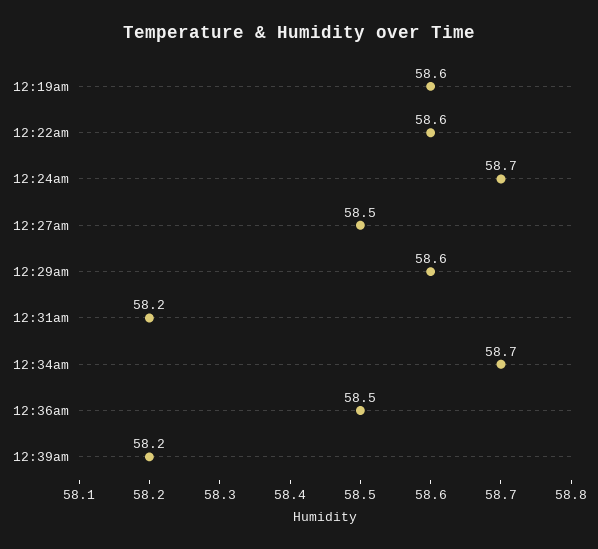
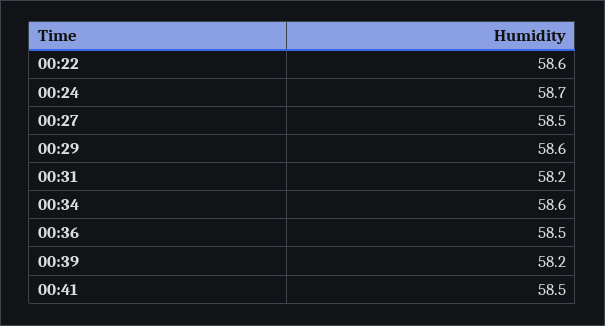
12:19am: 58.6 -> none
12:34am: 58.7 -> 58.6
00:41: none -> 58.5

